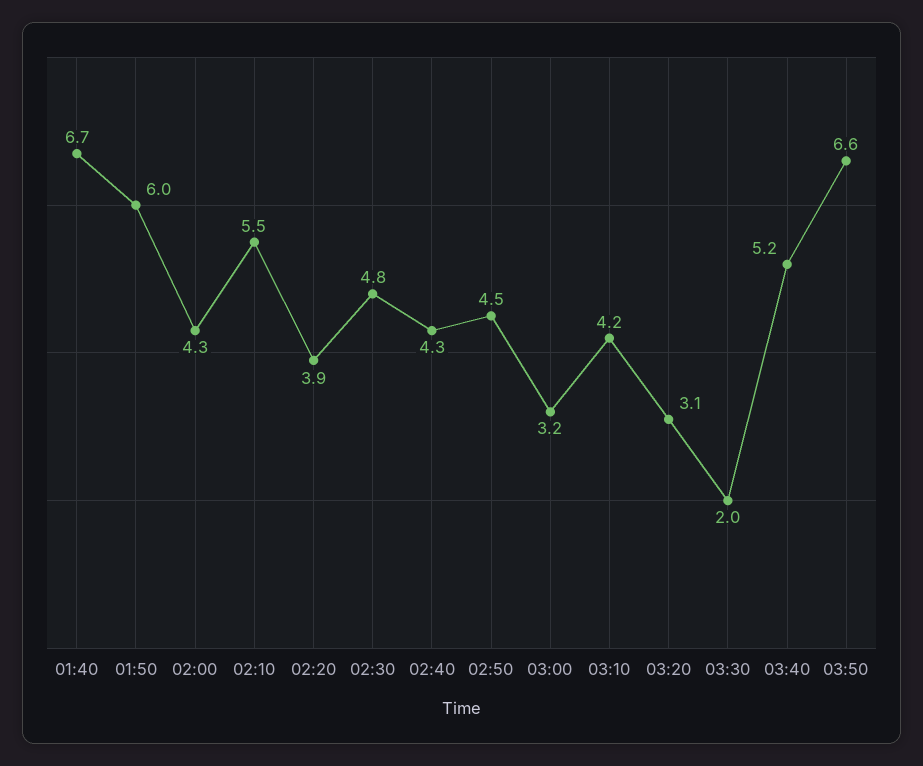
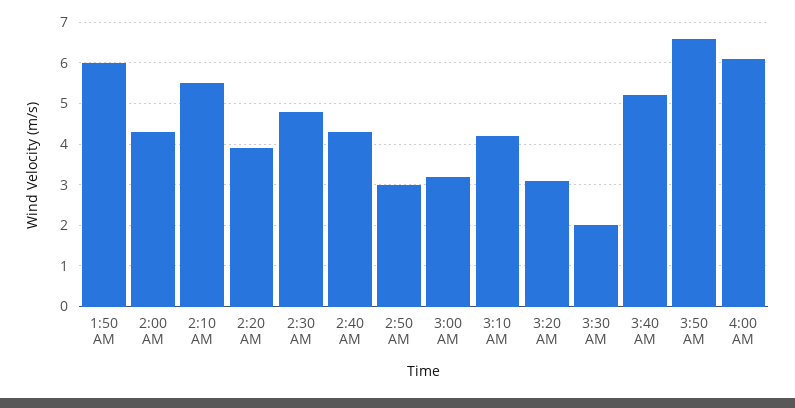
01:40: 6.7 -> none
02:50: 4.5 -> 3
4:00 AM: none -> 6

